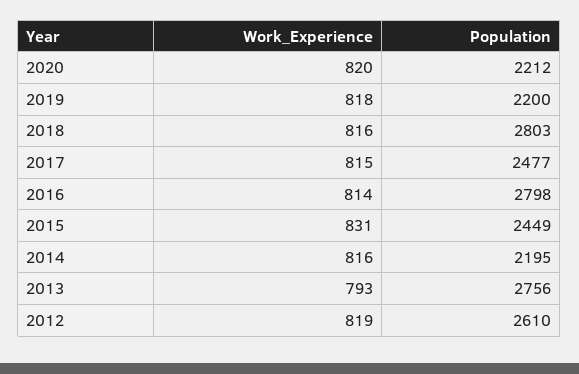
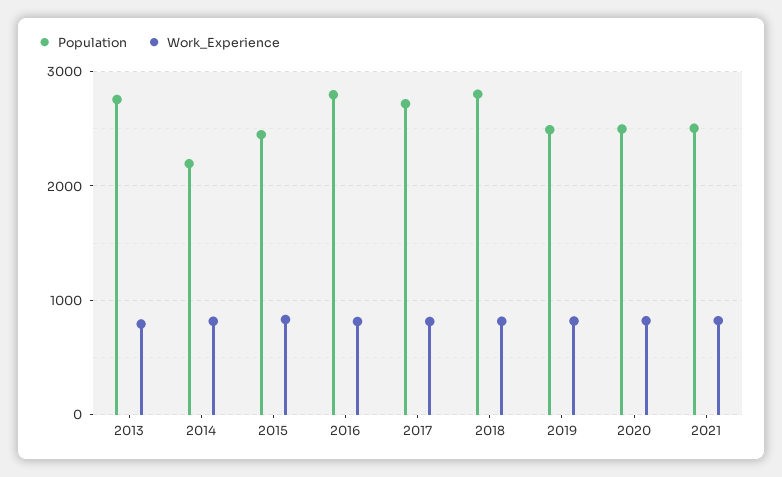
Population, 2020: 2212 -> 2500
Population, 2019: 2200 -> 2500
Population, 2017: 2477 -> 2700
Work_Experience, 2012: 819 -> none
Population, 2012: 2610 -> none
Population, 2021: none -> 2500
Work_Experience, 2021: none -> 800

